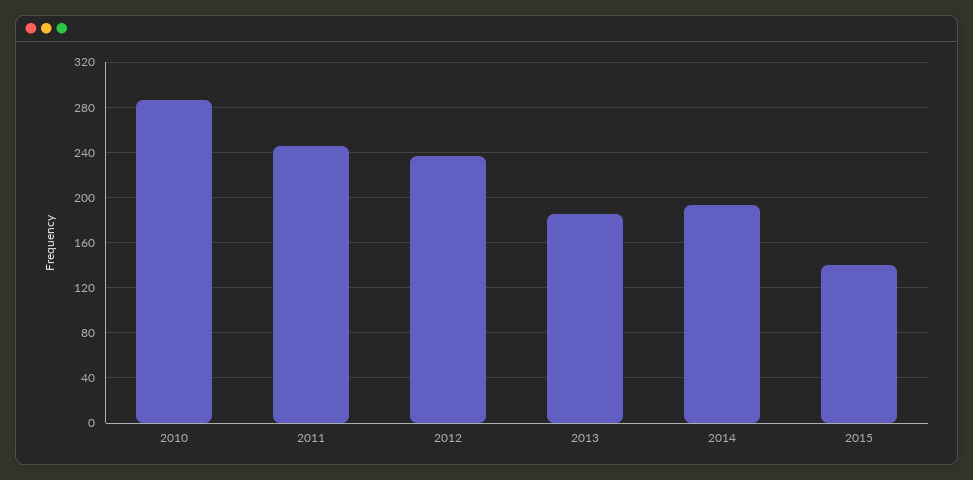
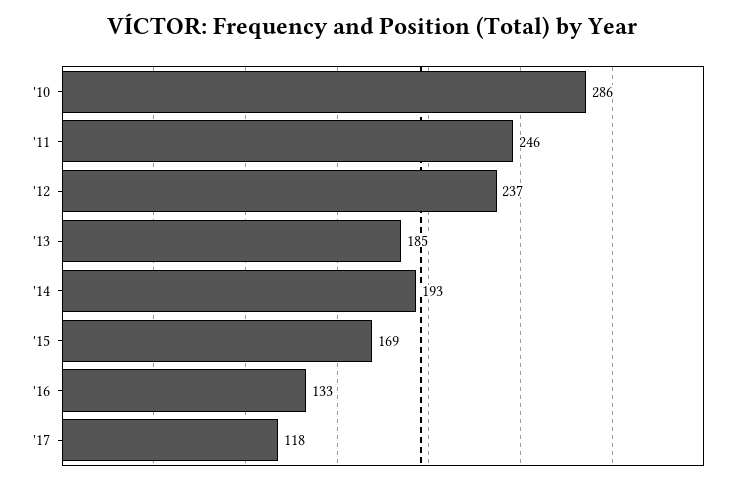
2015: 140 -> 169
'16: none -> 133
'17: none -> 118

